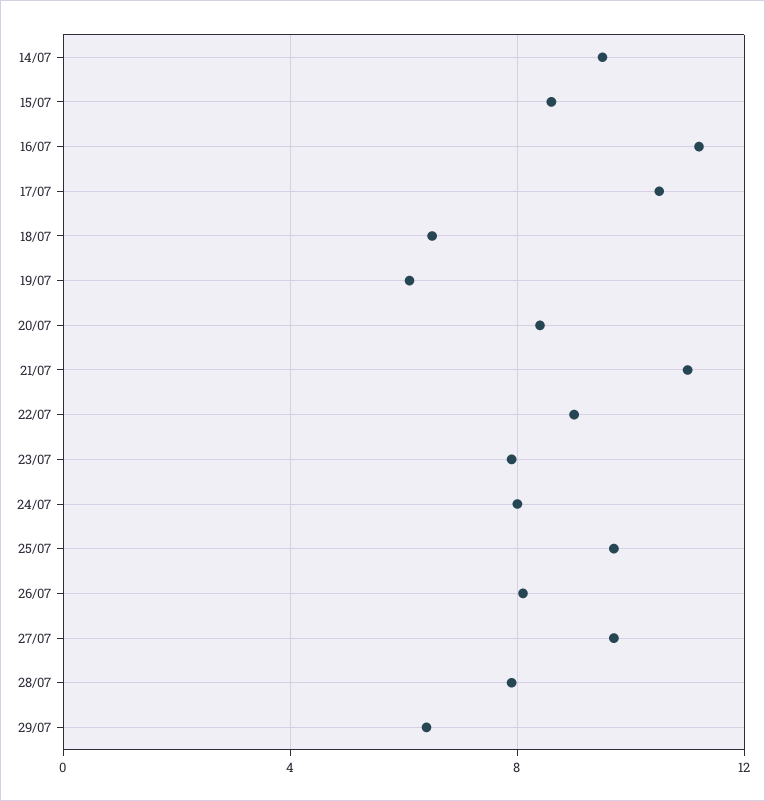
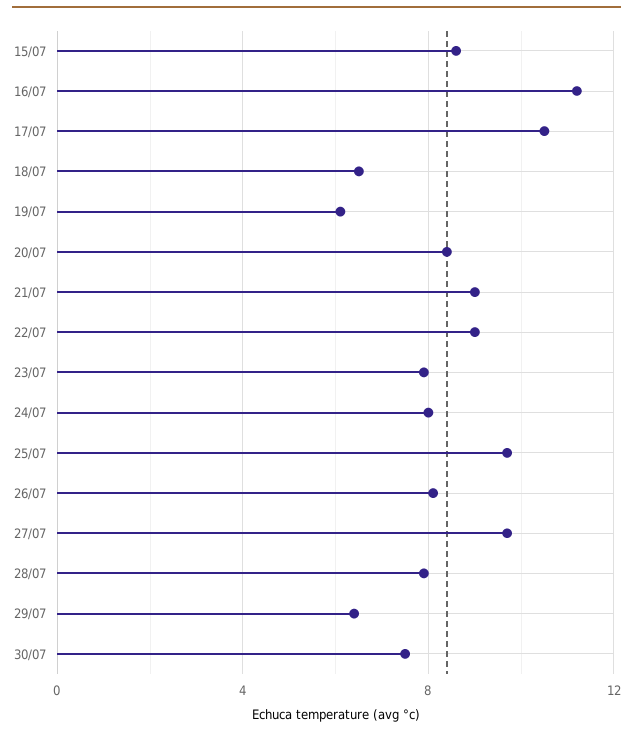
14/07: 9.5 -> none
21/07: 11 -> 9
30/07: none -> 7.5

